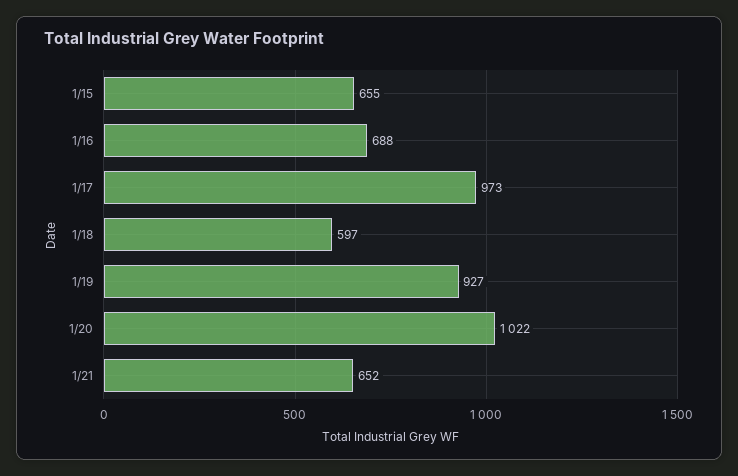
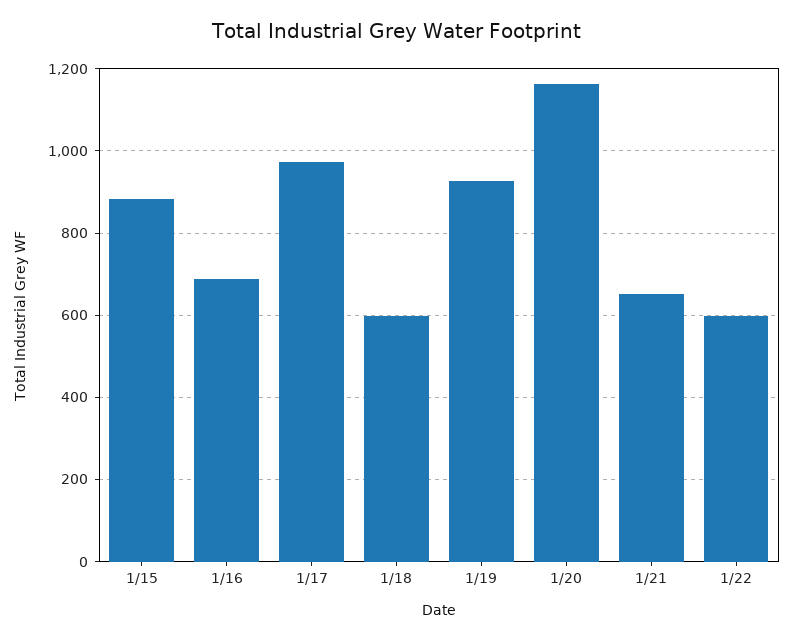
1/15: 655 -> 880
1/20: 1022 -> 1160
1/22: none -> 600

